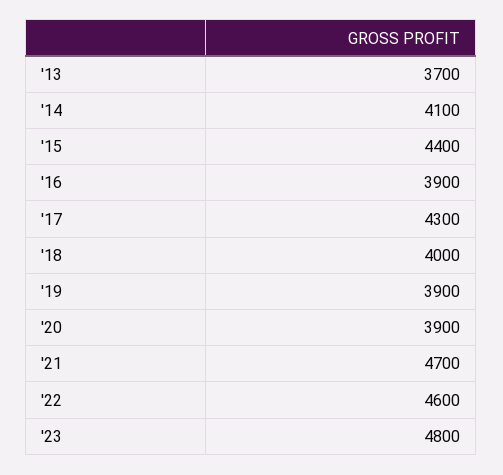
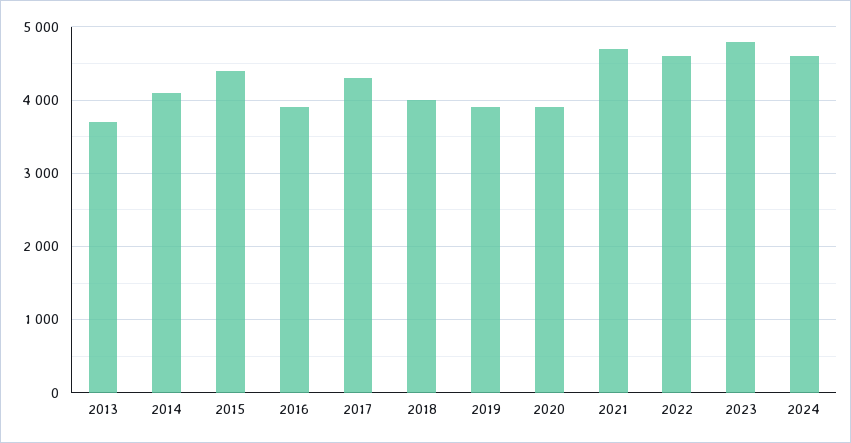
2024: none -> 4600

